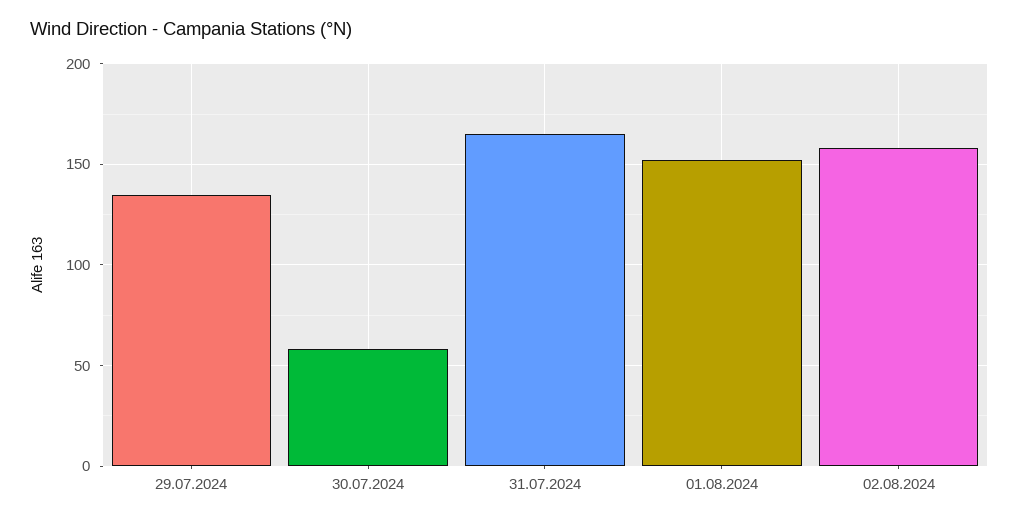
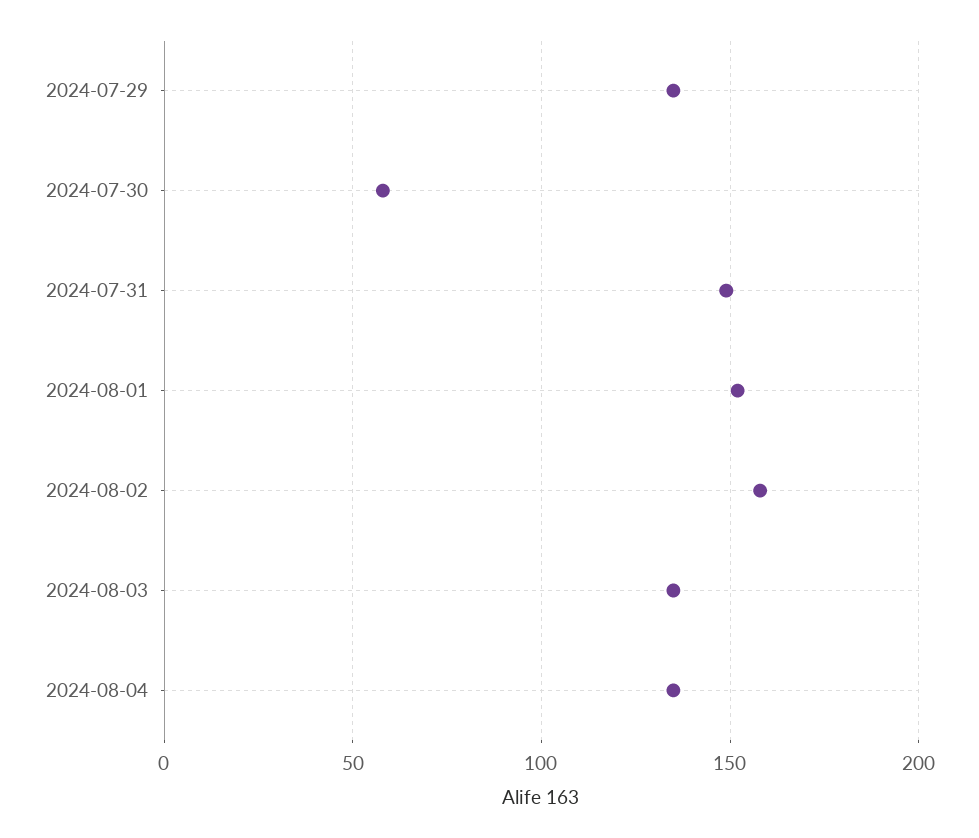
31.07.2024: 165 -> 150
2024-08-03: none -> 135
2024-08-04: none -> 135

